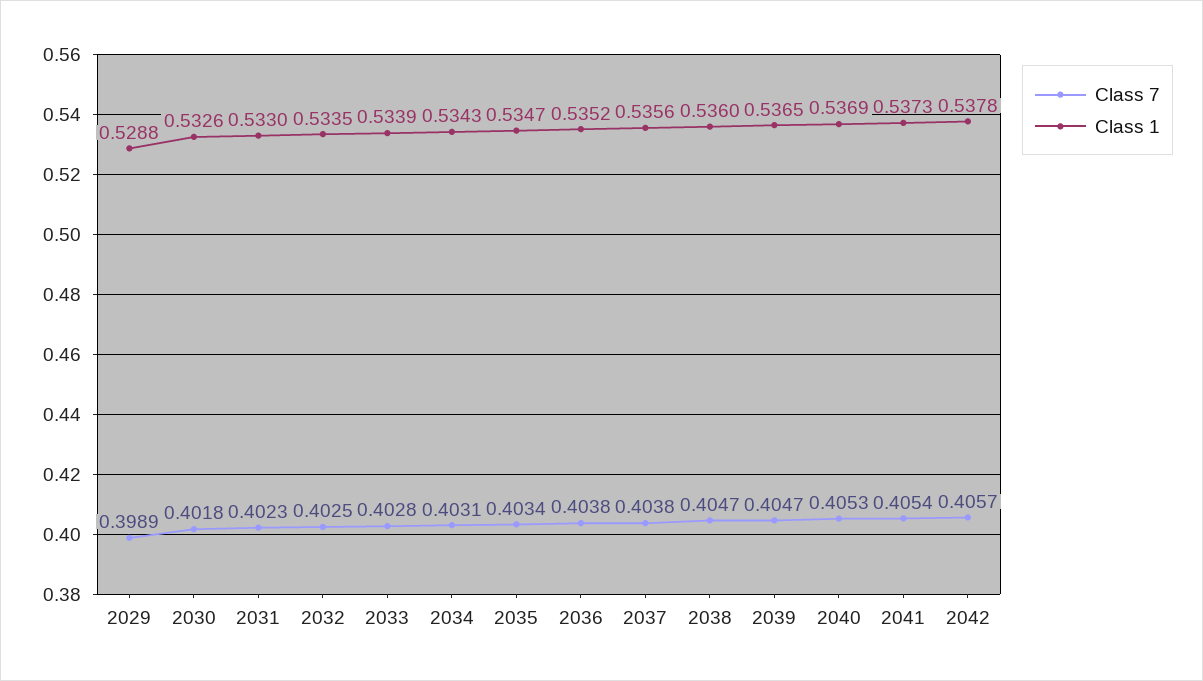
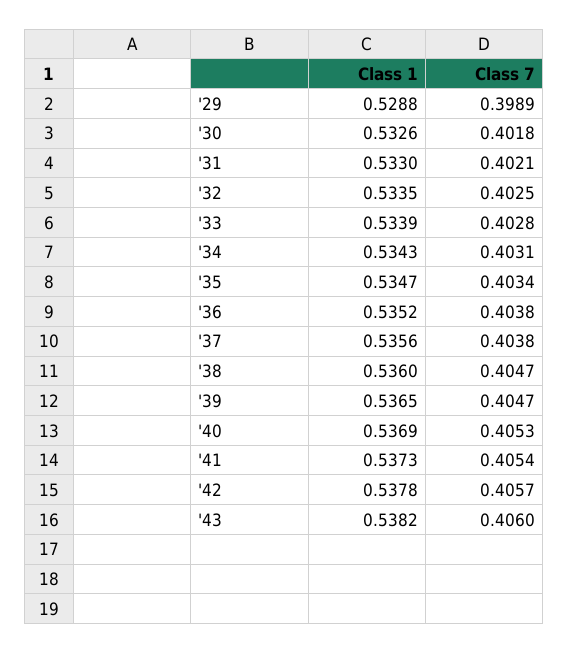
Class 7, 2031: 0.4023 -> 0.4021
Class 1, '43: none -> 0.5382
Class 7, '43: none -> 0.406

